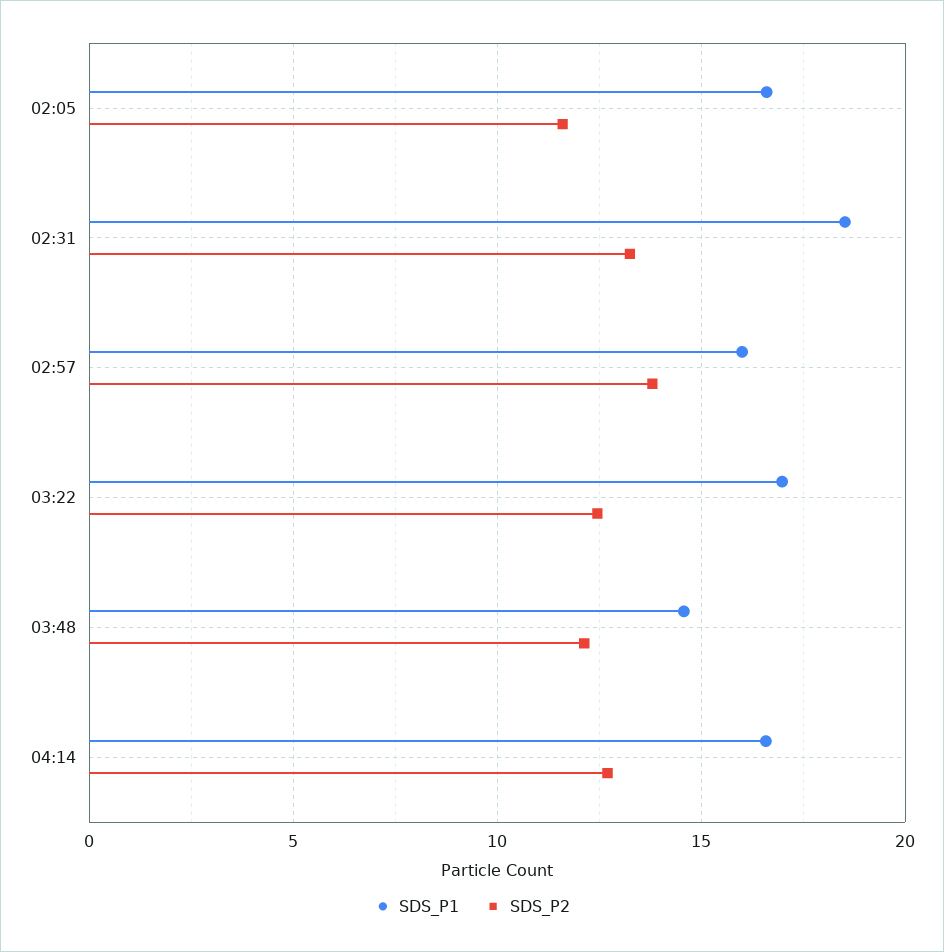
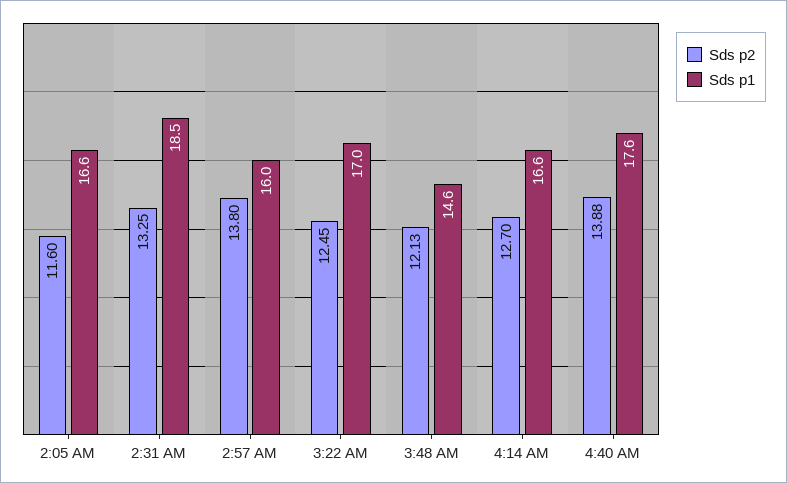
SDS_P2, 4:40 AM: none -> 13.88
SDS_P1, 4:40 AM: none -> 17.6

